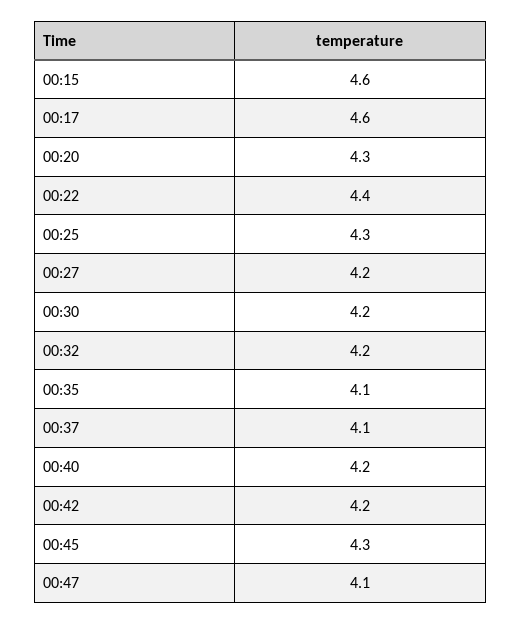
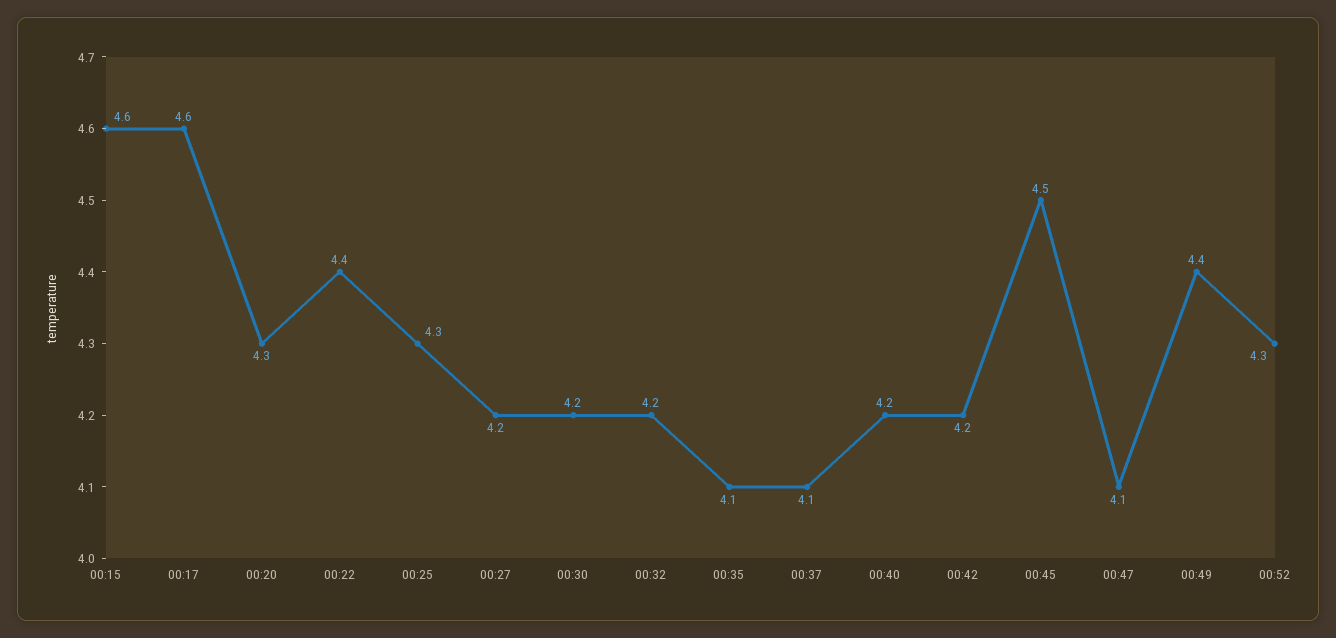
00:45: 4.3 -> 4.5
00:49: none -> 4.4
00:52: none -> 4.3

